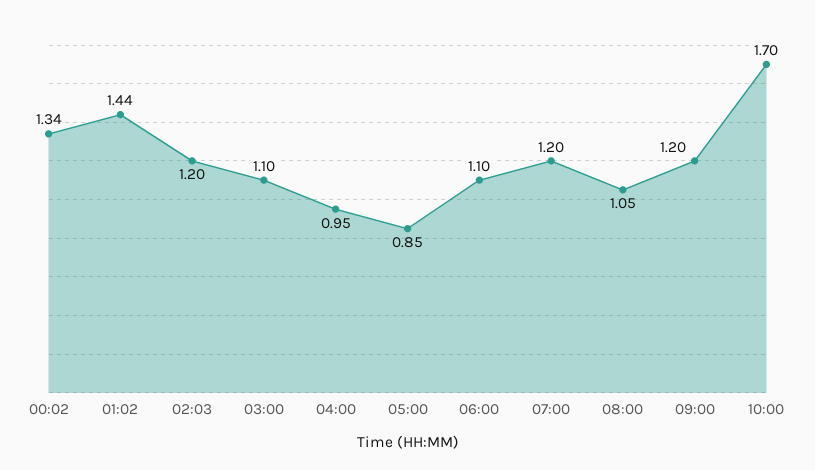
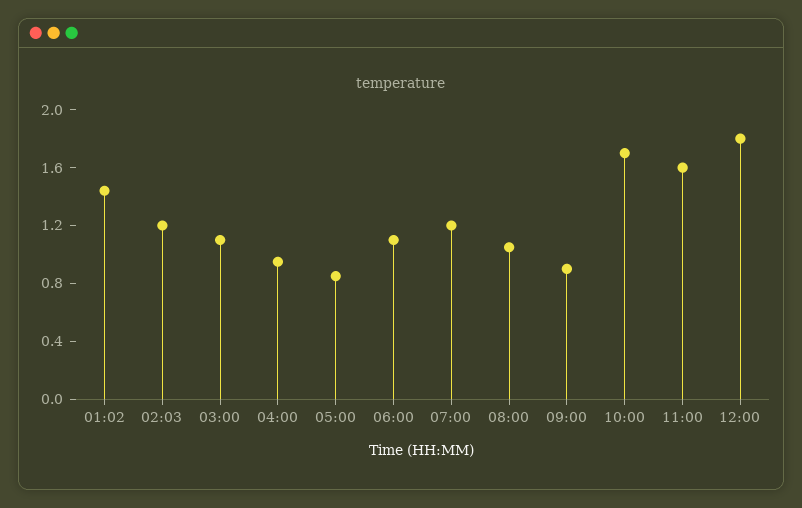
00:02: 1.34 -> none
09:00: 1.2 -> 0.9
11:00: none -> 1.6
12:00: none -> 1.8

